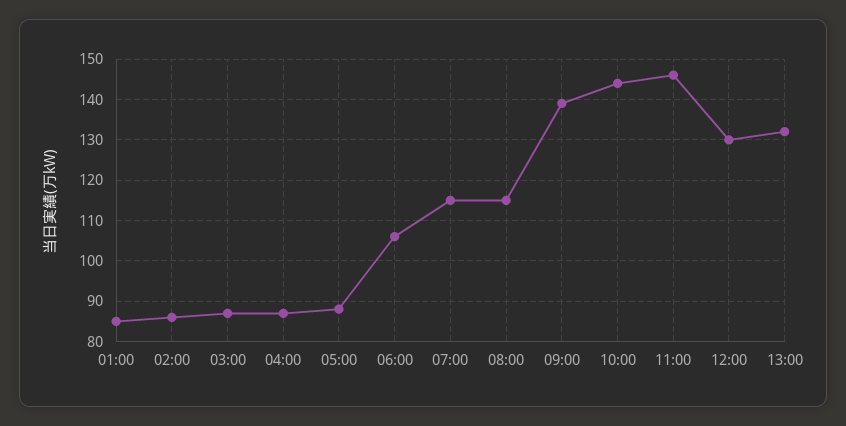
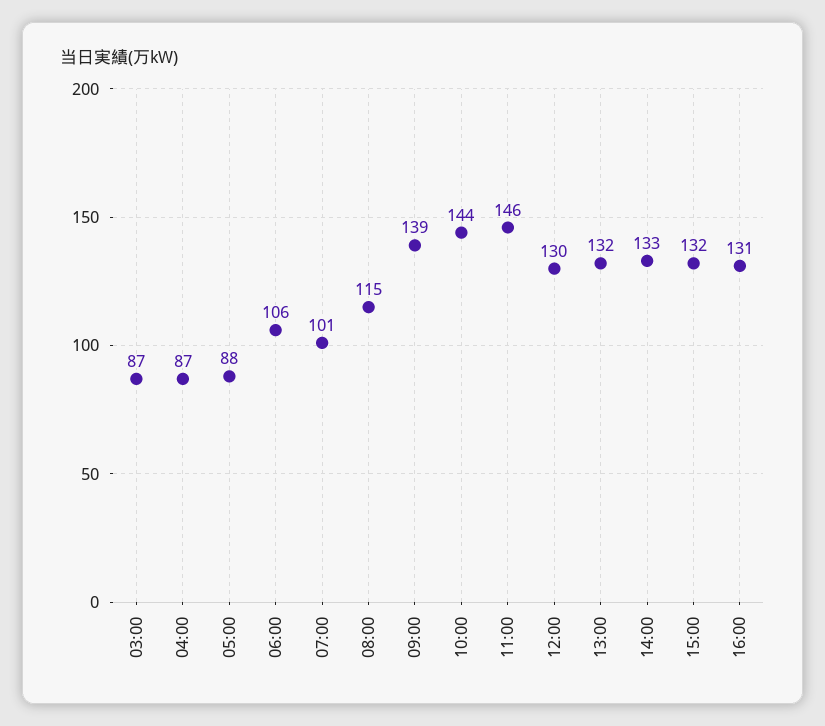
01:00: 85 -> none
02:00: 85 -> none
07:00: 115 -> 101
14:00: none -> 133
15:00: none -> 132
16:00: none -> 131

